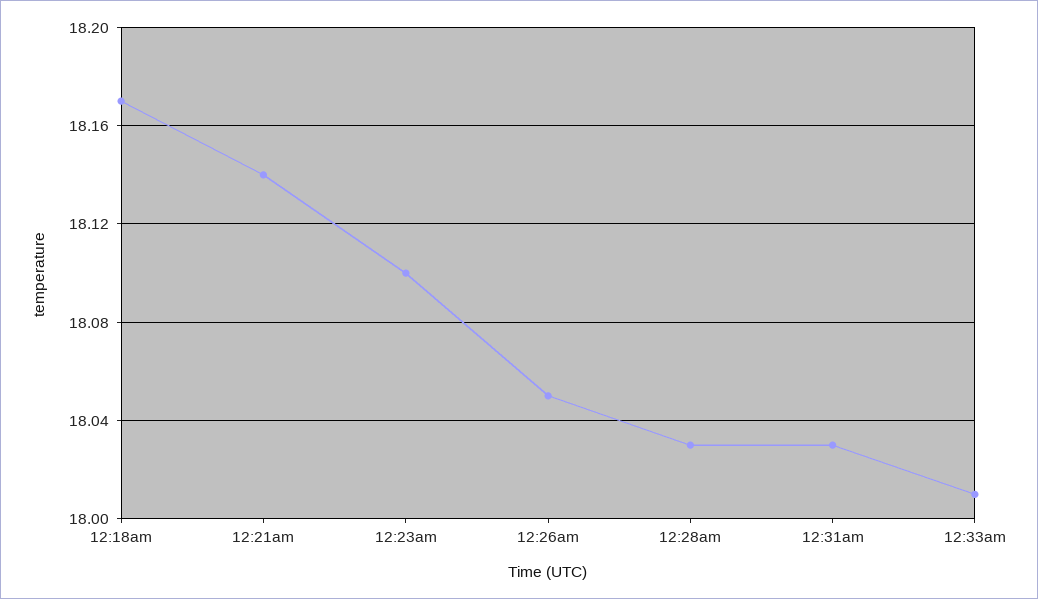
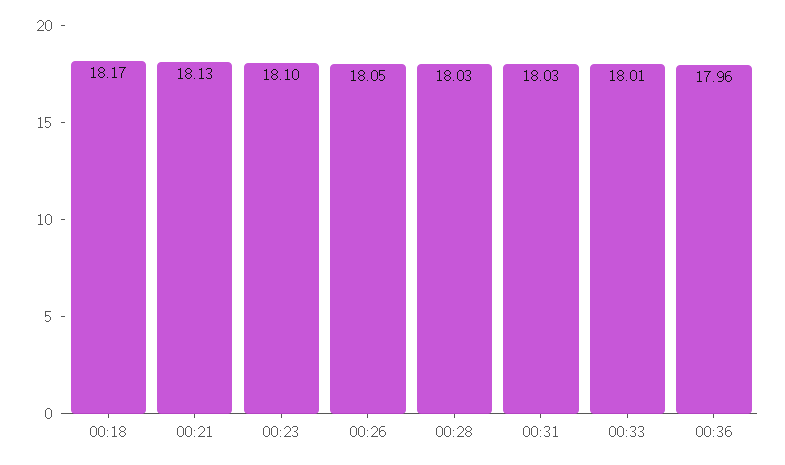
12:21am: 18.14 -> 18.13
00:36: none -> 17.96

